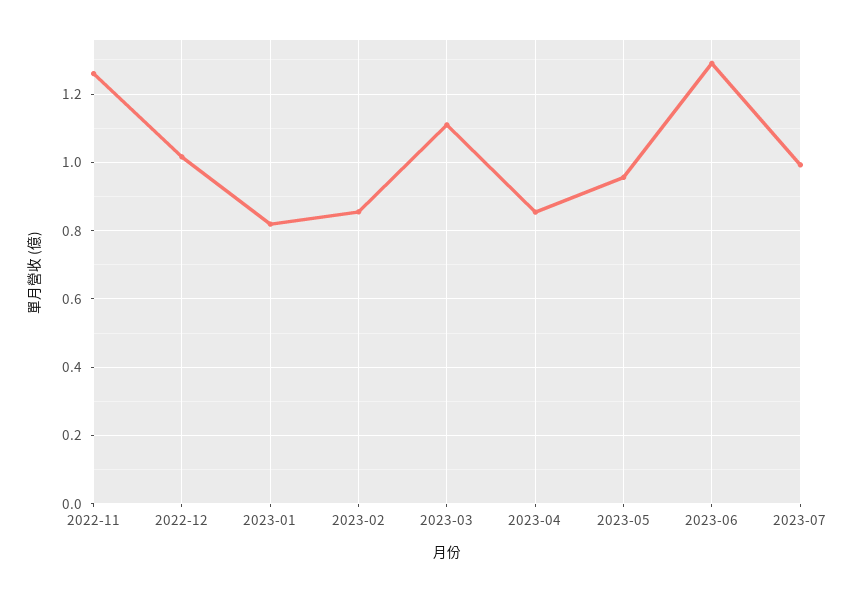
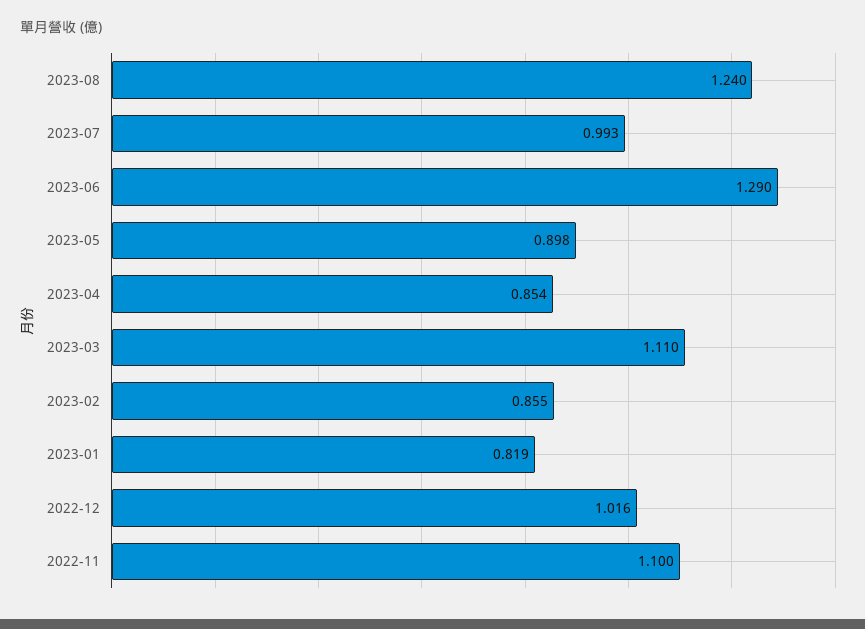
2022-11: 1.26 -> 1.1
2023-05: 0.96 -> 0.898
2023-08: none -> 1.24

